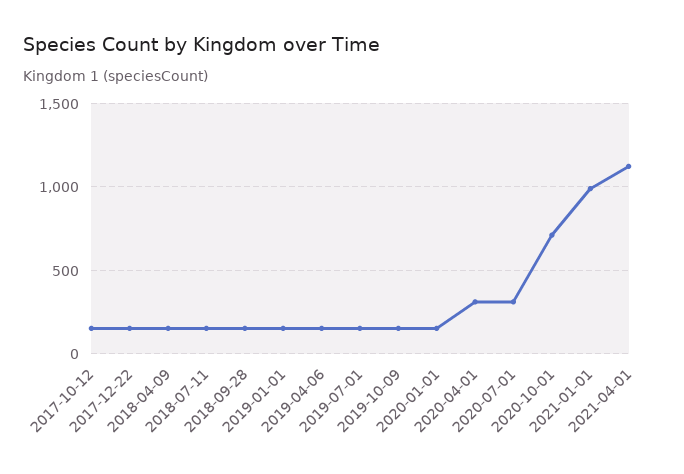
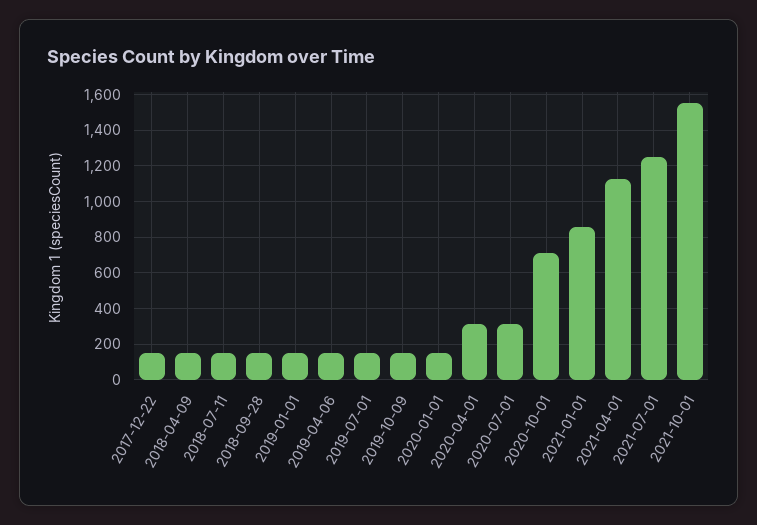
2017-10-12: 150 -> none
2021-01-01: 1000 -> 850
2021-07-01: none -> 1250
2021-10-01: none -> 1550

